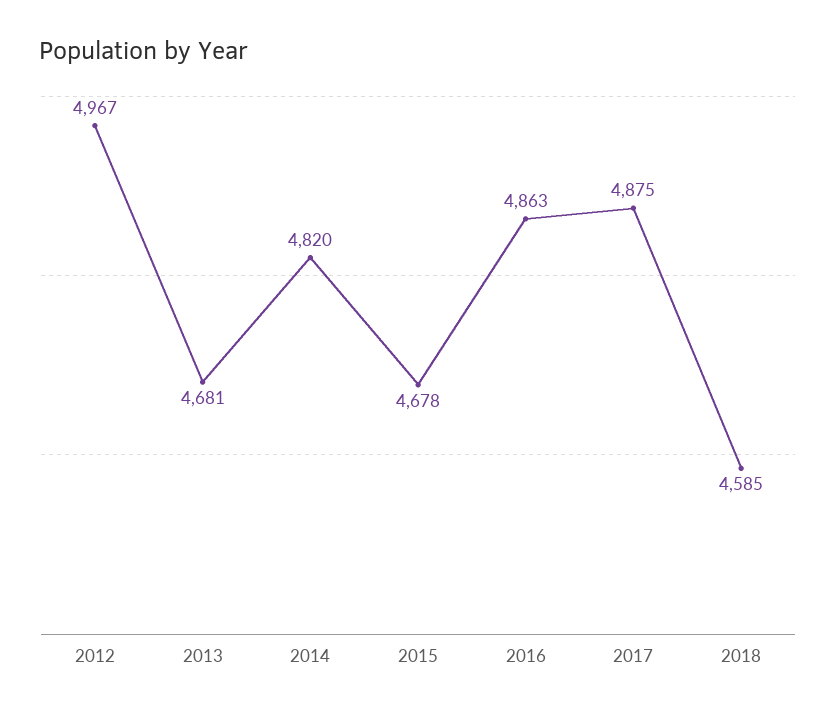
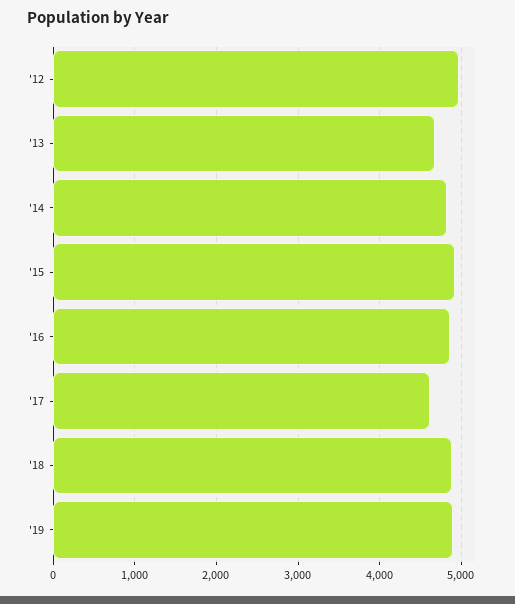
2015: 4678 -> 4900
2017: 4875 -> 4600
2018: 4585 -> 4900
'19: none -> 4900

